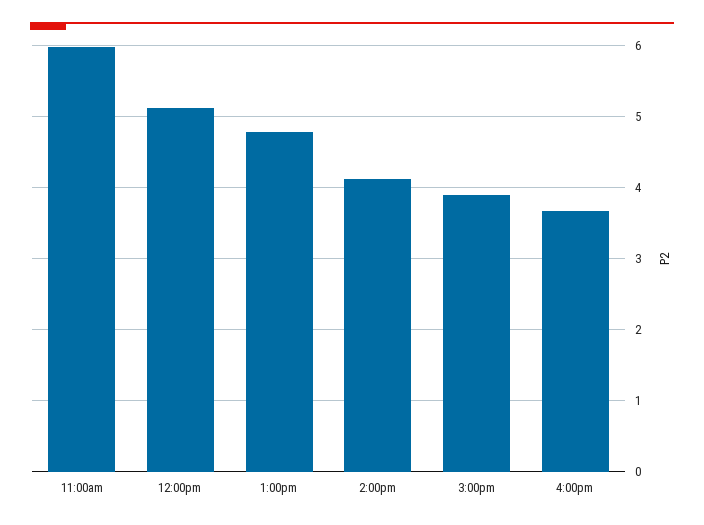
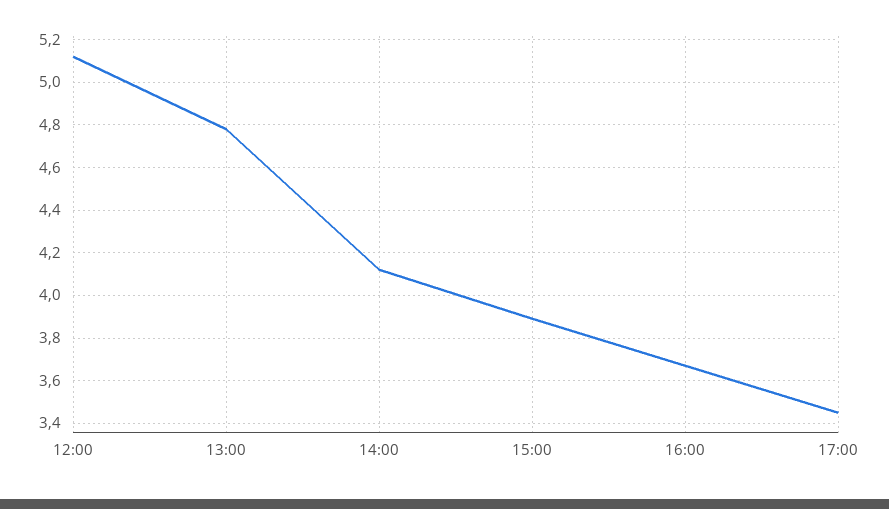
11:00am: 6 -> none
17:00: none -> 3.45

